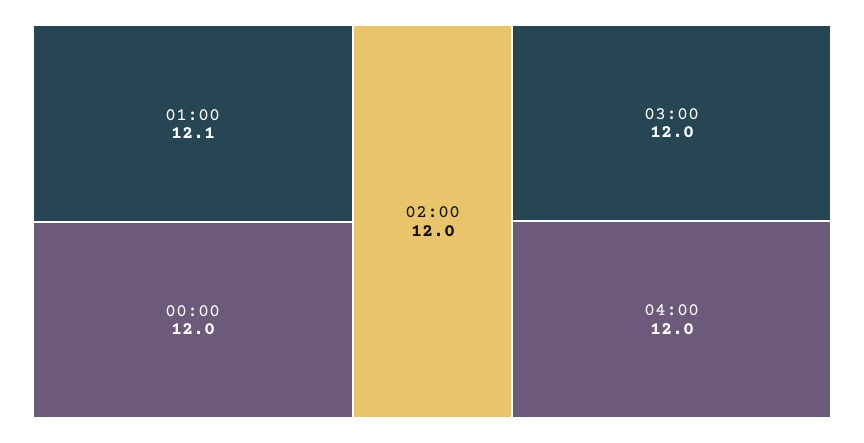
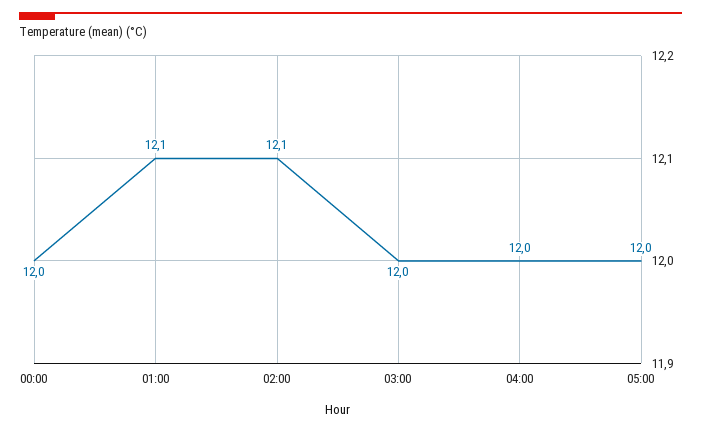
02:00: 12 -> 12.1
05:00: none -> 12

